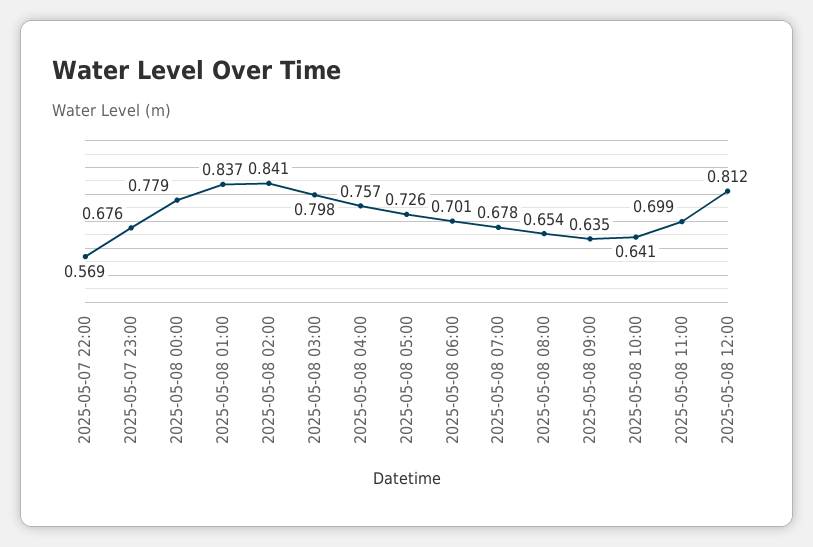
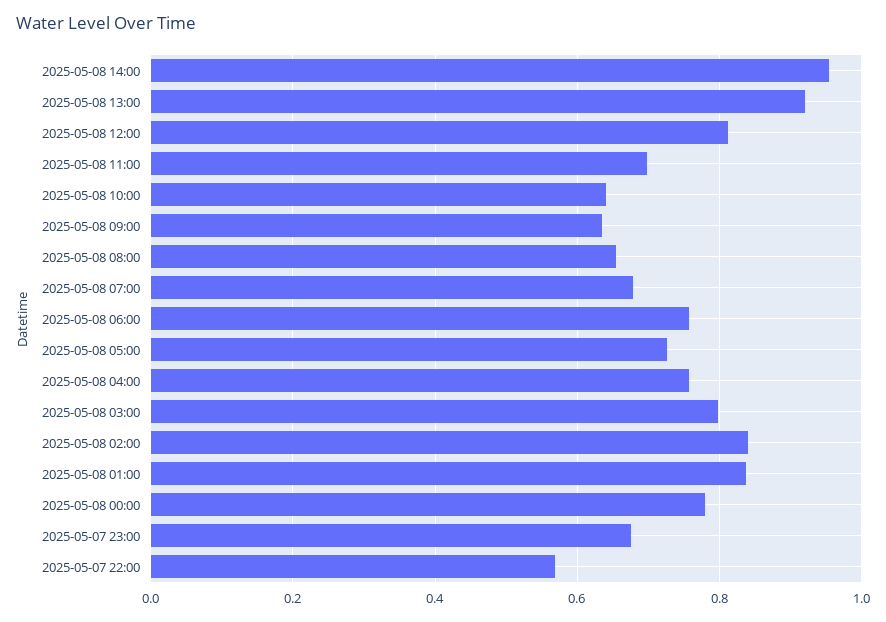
2025-05-08 06:00: 0.701 -> 0.76
2025-05-08 14:00: none -> 0.96
2025-05-08 13:00: none -> 0.92

